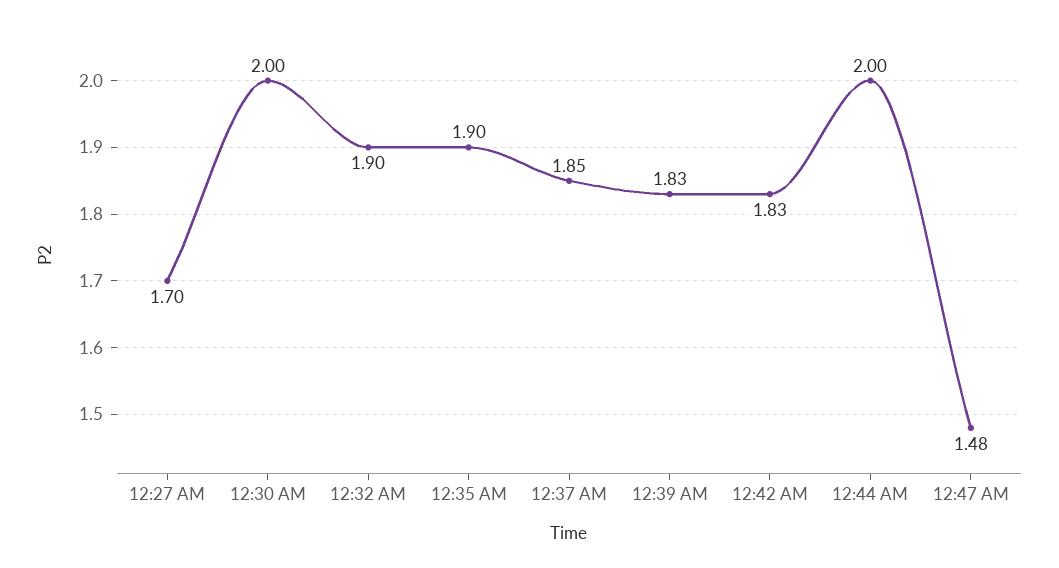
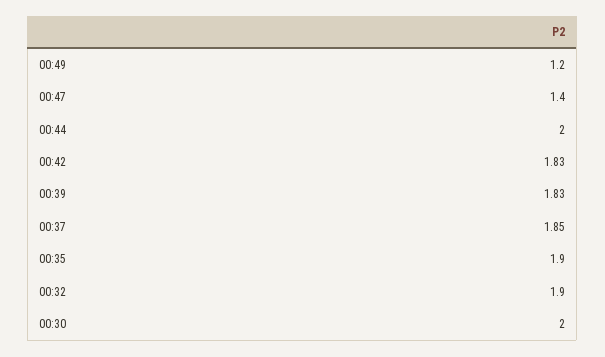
12:27 AM: 1.7 -> none
12:47 AM: 1.48 -> 1.4
00:49: none -> 1.2

